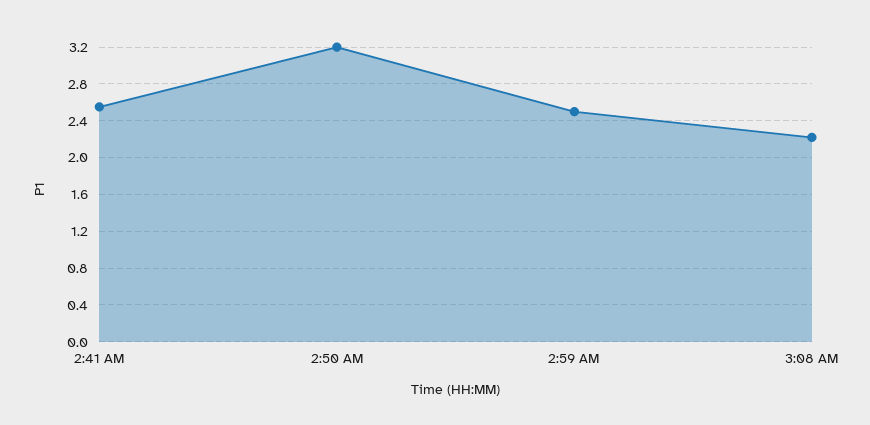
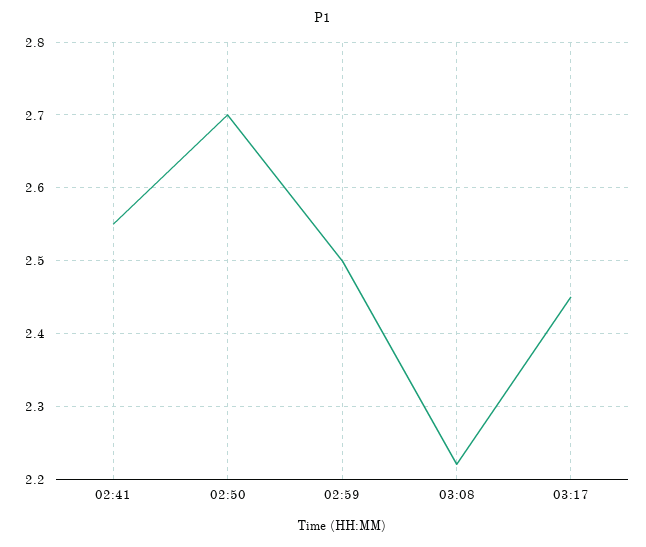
2:50 AM: 3.2 -> 2.7
03:17: none -> 2.45

